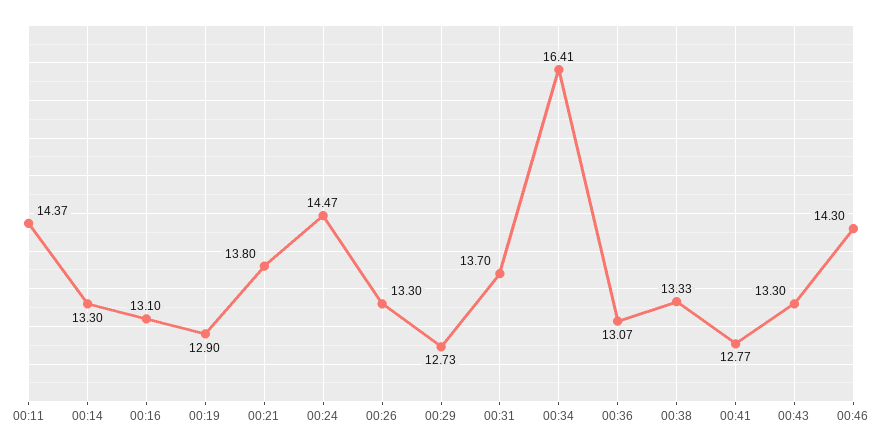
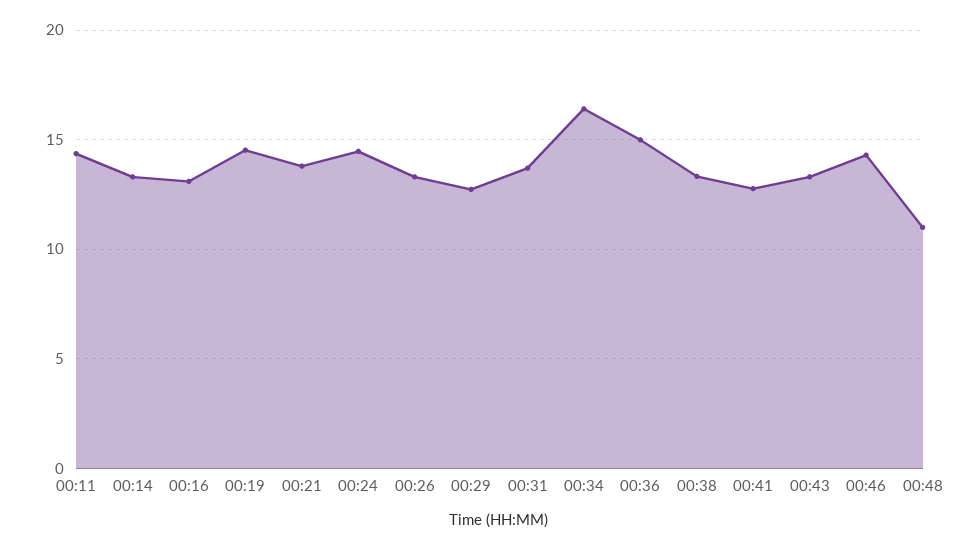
00:19: 12.9 -> 14.5
00:36: 13.07 -> 15
00:48: none -> 11

